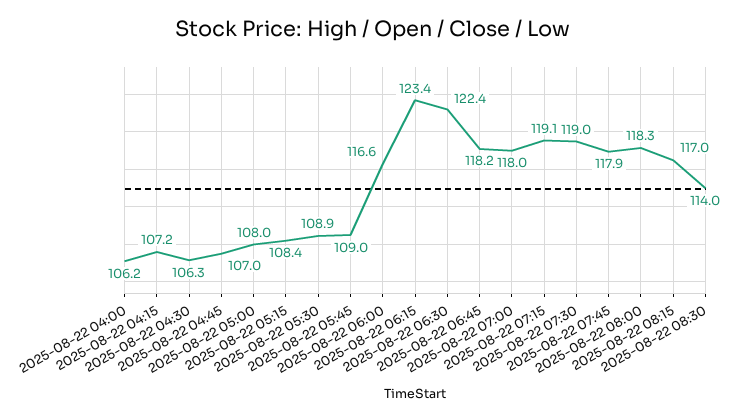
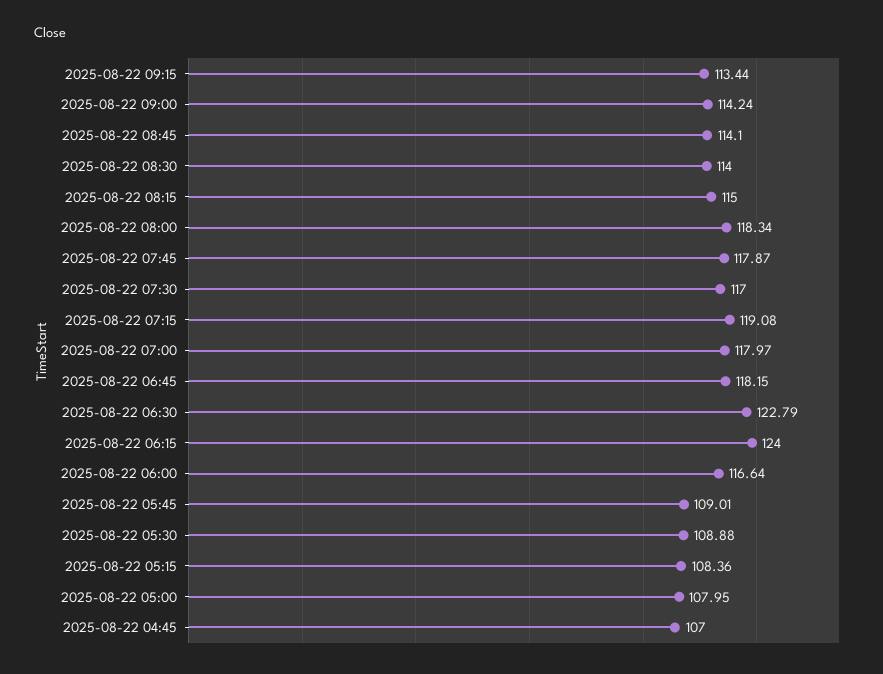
2025-08-22 04:00: 106.2 -> none
2025-08-22 04:15: 107.2 -> none
2025-08-22 04:30: 106.3 -> none
2025-08-22 06:15: 123.4 -> 124
2025-08-22 06:30: 122.4 -> 122.79
2025-08-22 07:30: 119 -> 117
2025-08-22 08:15: 117 -> 115
2025-08-22 09:15: none -> 113.44
2025-08-22 09:00: none -> 114.24
2025-08-22 08:45: none -> 114.1

